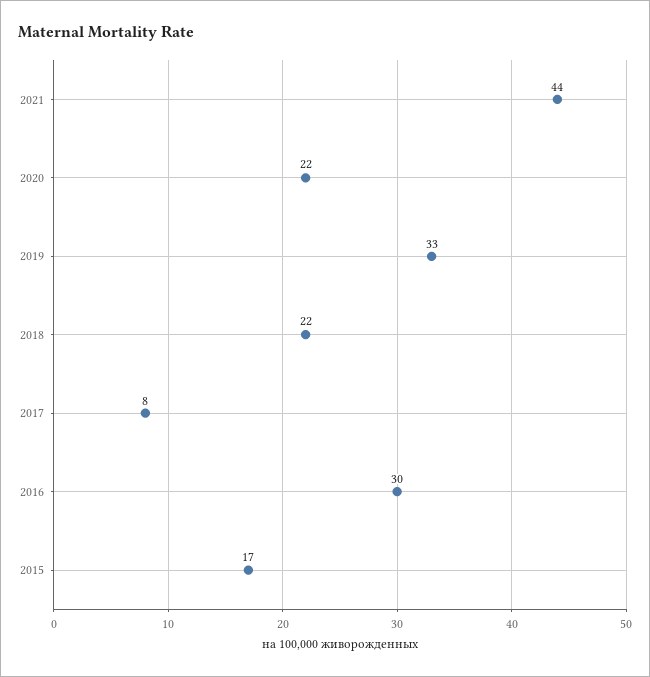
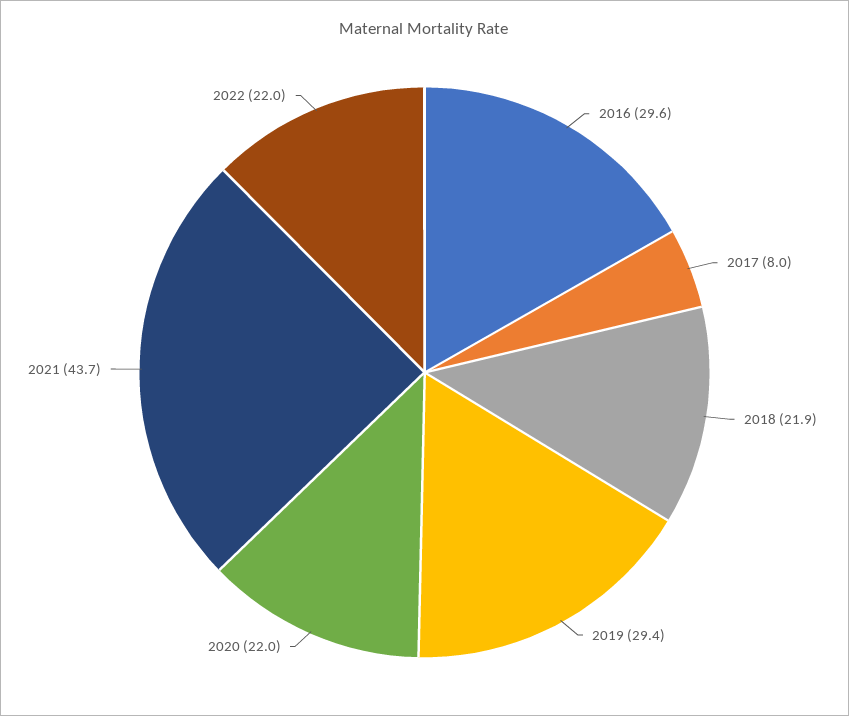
2019: 33 -> 29.4
2015: 17 -> none
2022: none -> 22

